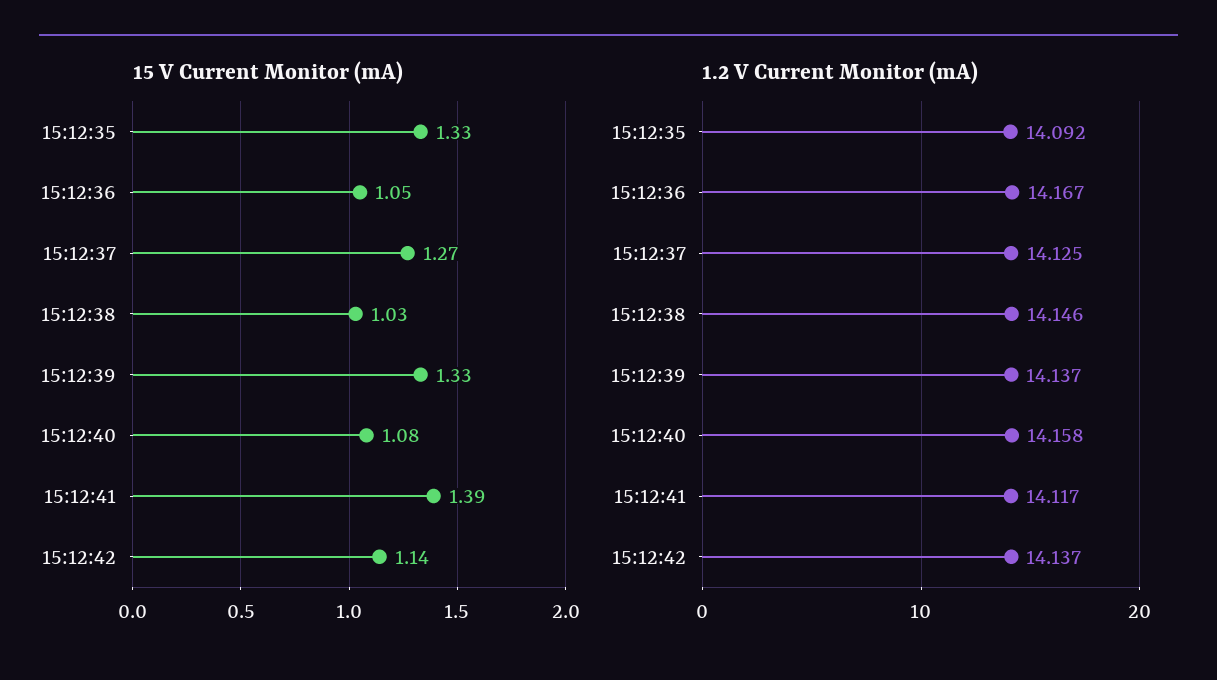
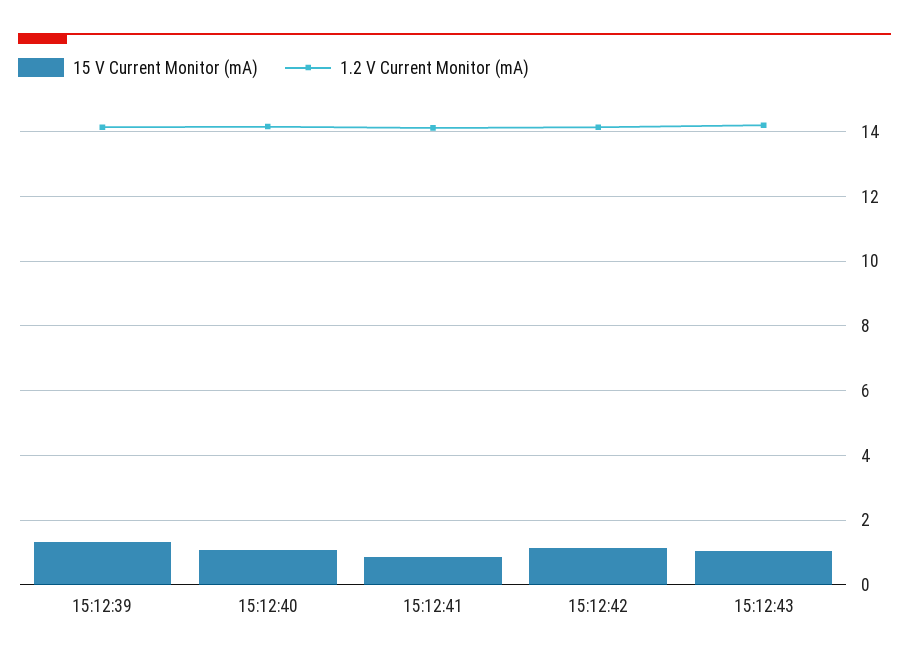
15 V Current Monitor (mA), 15:12:35: 1.33 -> none
15 V Current Monitor (mA), 15:12:36: 1.05 -> none
15 V Current Monitor (mA), 15:12:37: 1.27 -> none
15 V Current Monitor (mA), 15:12:38: 1.03 -> none
15 V Current Monitor (mA), 15:12:41: 1.39 -> 0.8
1.2 V Current Monitor (mA), 15:12:35: 14.092 -> none
1.2 V Current Monitor (mA), 15:12:36: 14.167 -> none
1.2 V Current Monitor (mA), 15:12:37: 14.125 -> none
1.2 V Current Monitor (mA), 15:12:38: 14.146 -> none
15 V Current Monitor (mA), 15:12:43: none -> 1
1.2 V Current Monitor (mA), 15:12:43: none -> 14.2

